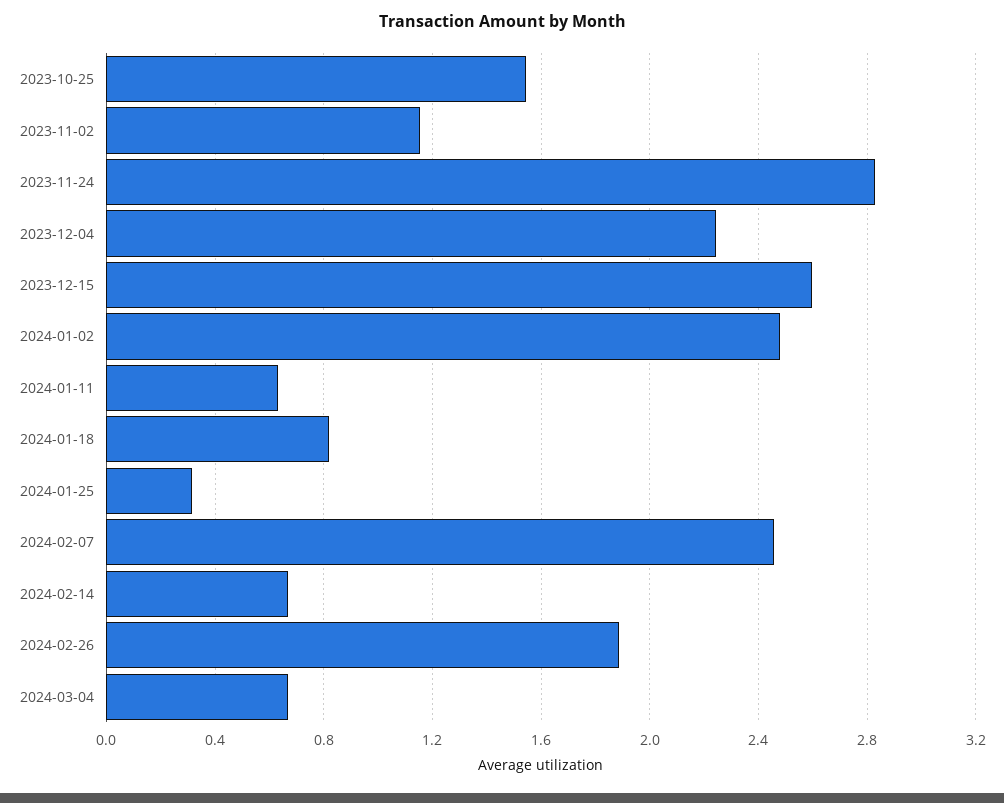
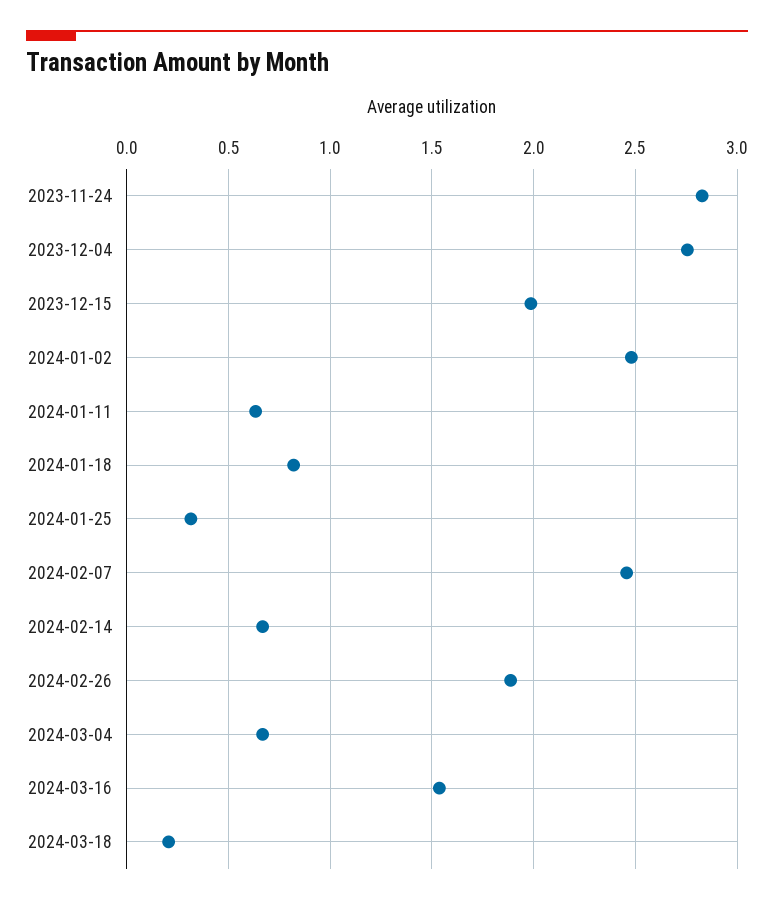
2023-10-25: 1.55 -> none
2023-11-02: 1.15 -> none
2023-12-04: 2.25 -> 2.75
2023-12-15: 2.6 -> 2
2024-03-16: none -> 1.55
2024-03-18: none -> 0.2

